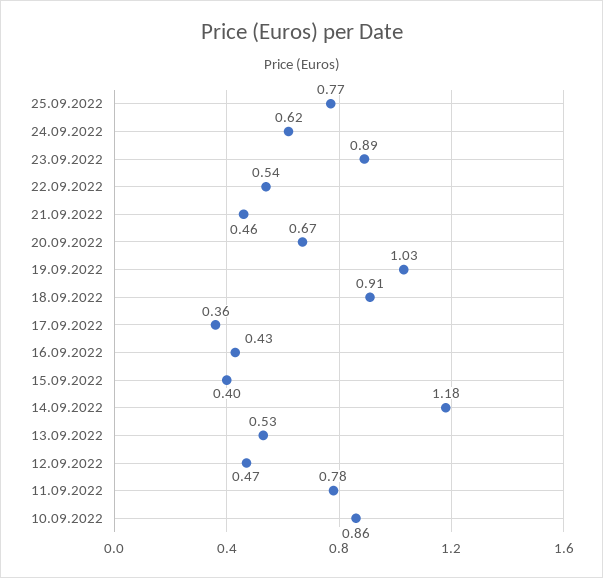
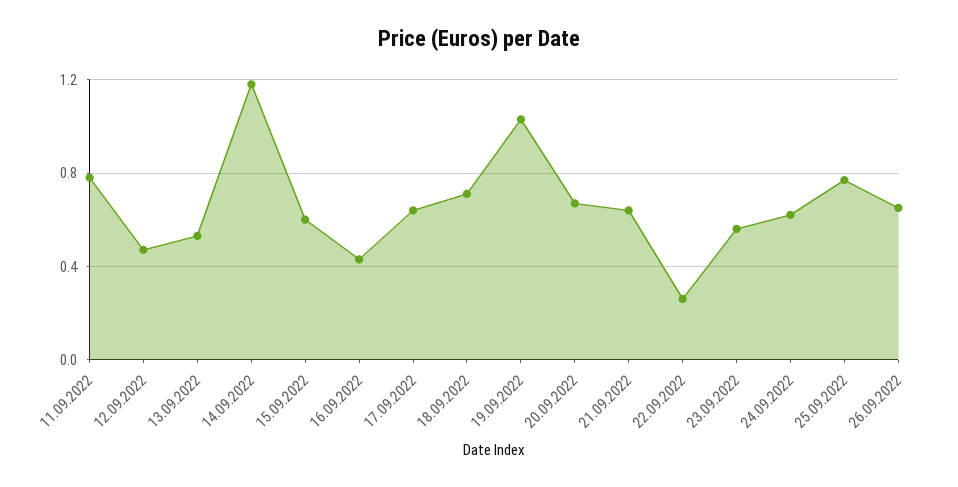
23.09.2022: 0.89 -> 0.55
22.09.2022: 0.54 -> 0.25
21.09.2022: 0.46 -> 0.65
18.09.2022: 0.91 -> 0.7
17.09.2022: 0.36 -> 0.65
15.09.2022: 0.4 -> 0.6
10.09.2022: 0.86 -> none
26.09.2022: none -> 0.65

